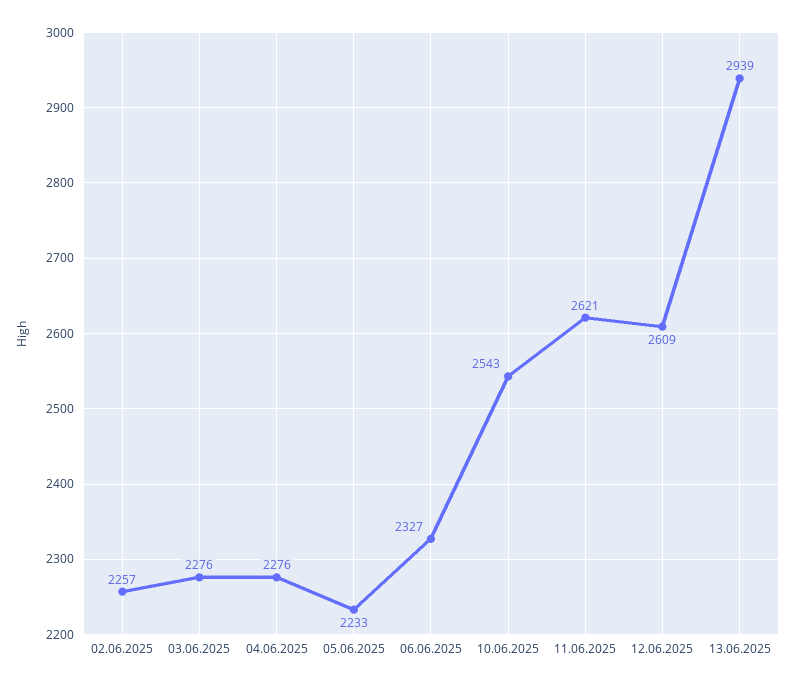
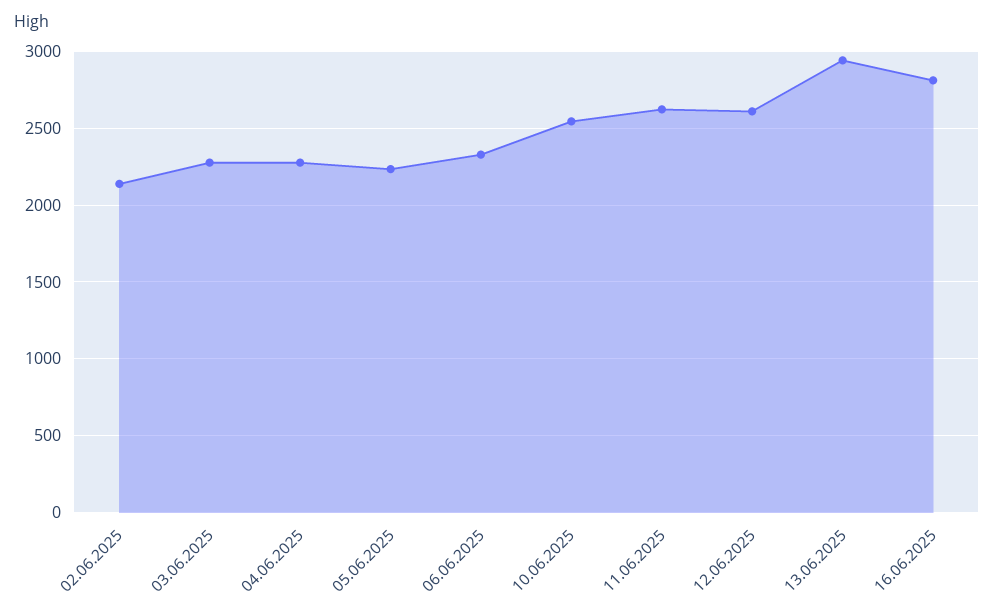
02.06.2025: 2257 -> 2150
16.06.2025: none -> 2800

